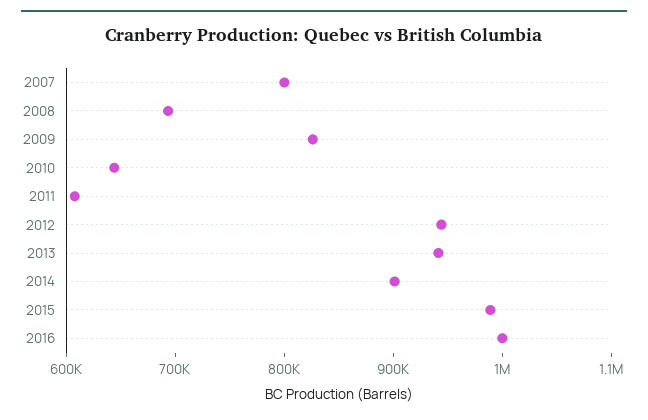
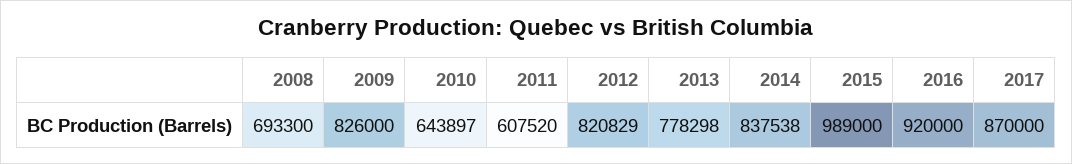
2007: 800000 -> none
2012: 940000 -> 820829
2013: 940000 -> 778298
2014: 900000 -> 837538
2016: 1000000 -> 920000
2017: none -> 870000

